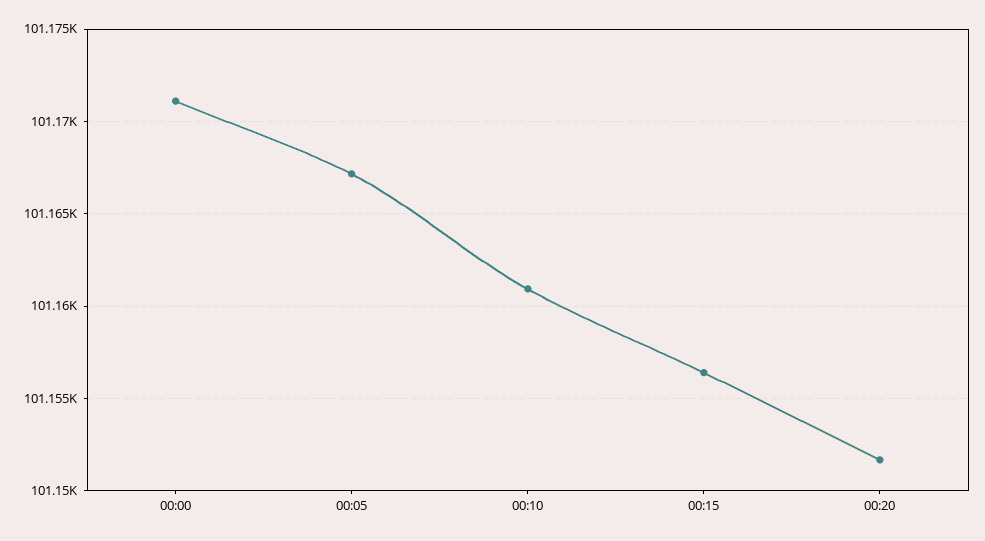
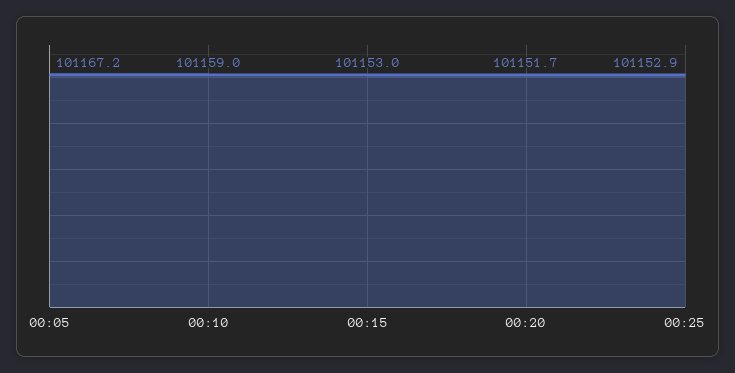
00:00: 101171 -> none
00:10: 101161 -> 101159
00:15: 101156.5 -> 101153
00:25: none -> 101152.9

